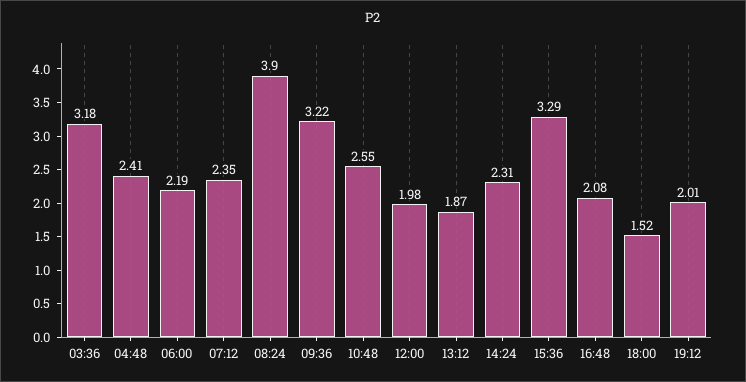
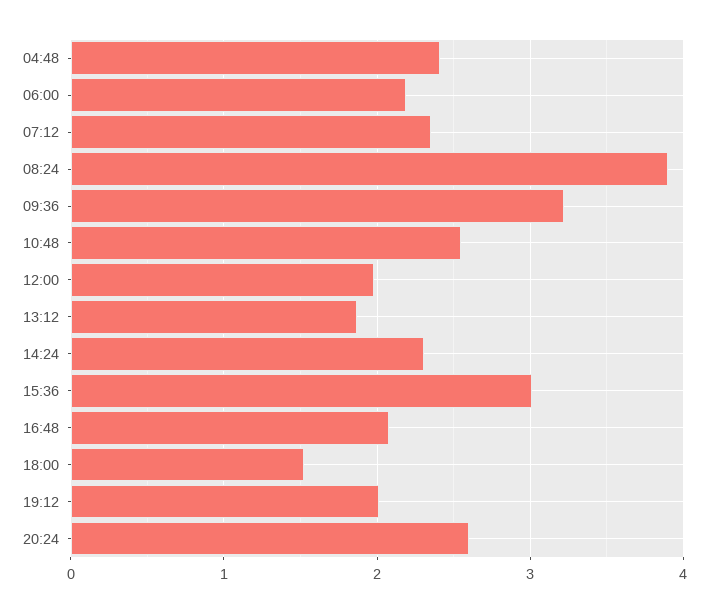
03:36: 3.18 -> none
15:36: 3.29 -> 3
20:24: none -> 2.6

